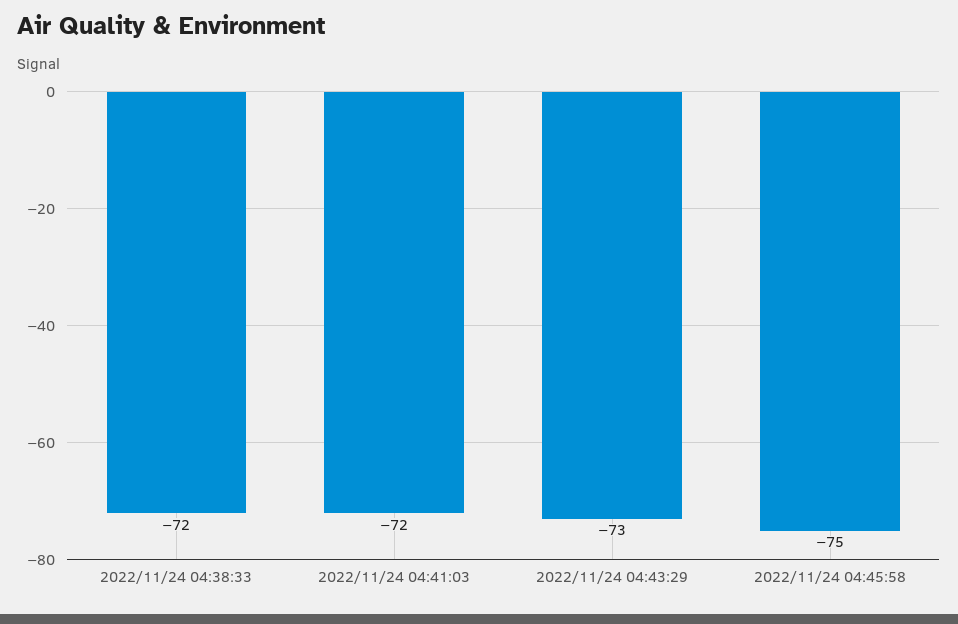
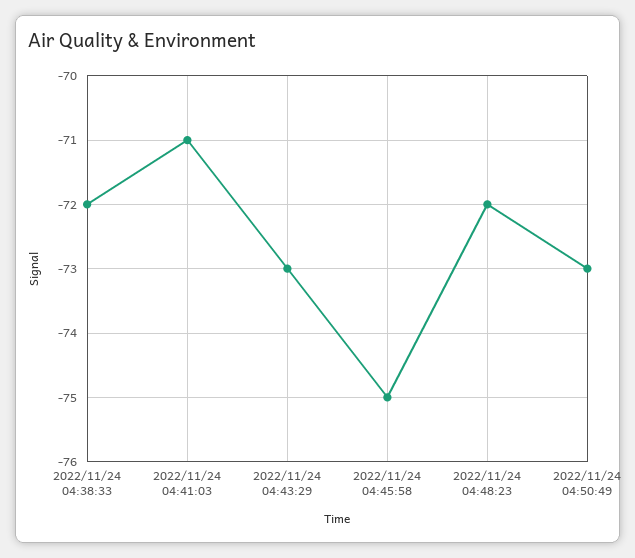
2022/11/24 04:41:03: -72 -> -71
2022/11/24 04:48:23: none -> -72
2022/11/24 04:50:49: none -> -73

